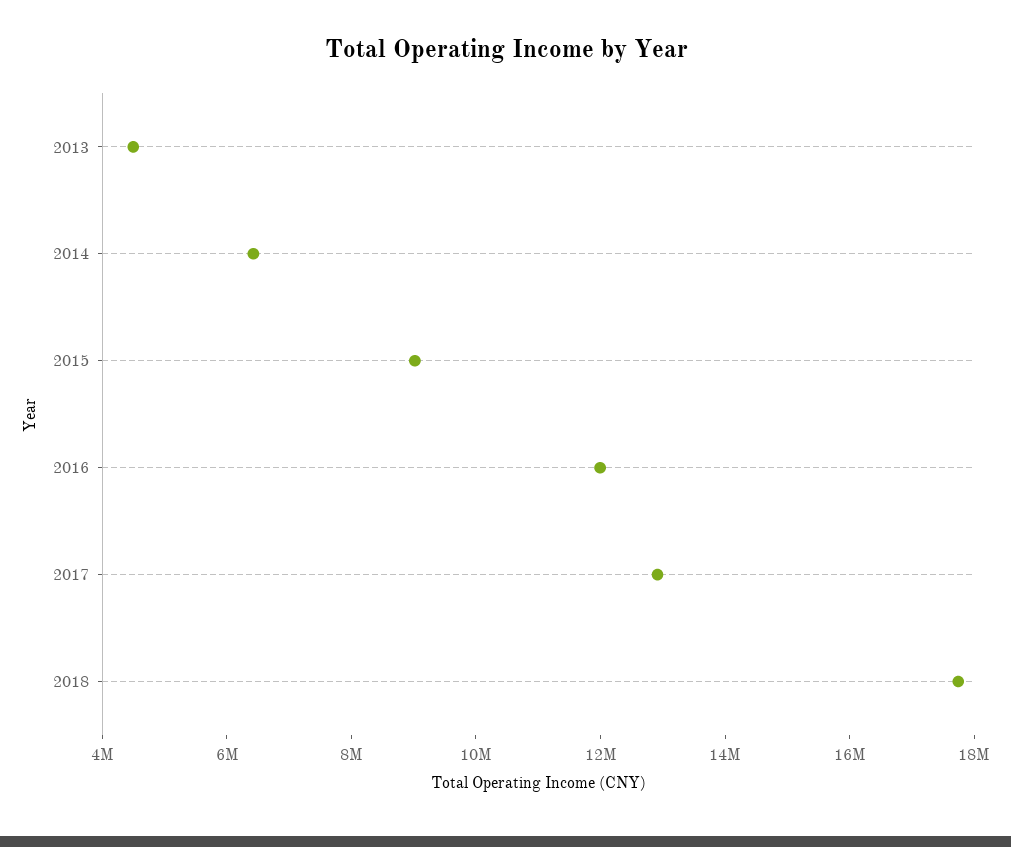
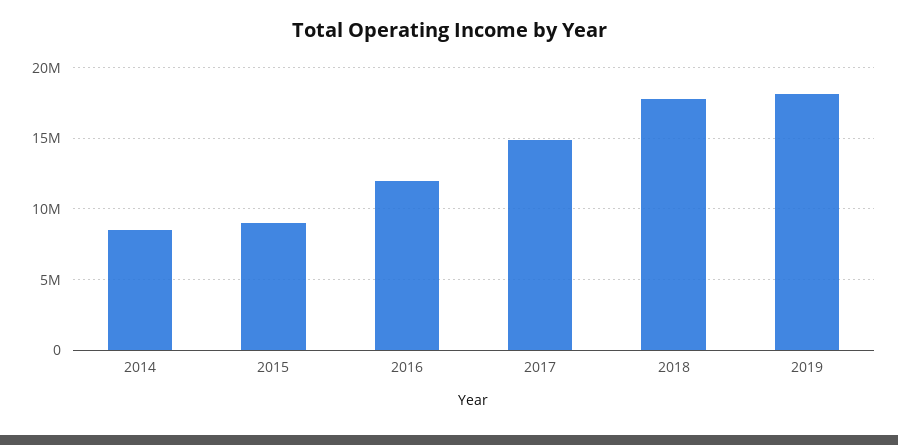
2013: 4500000 -> none
2014: 6500000 -> 8500000
2017: 13000000 -> 15000000
2019: none -> 18000000

